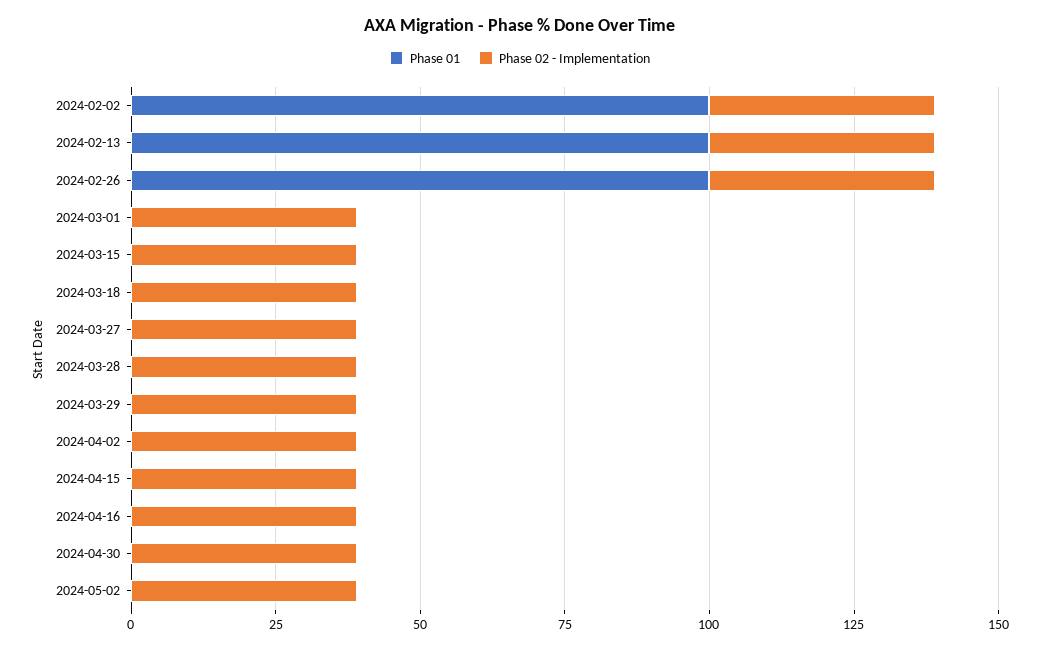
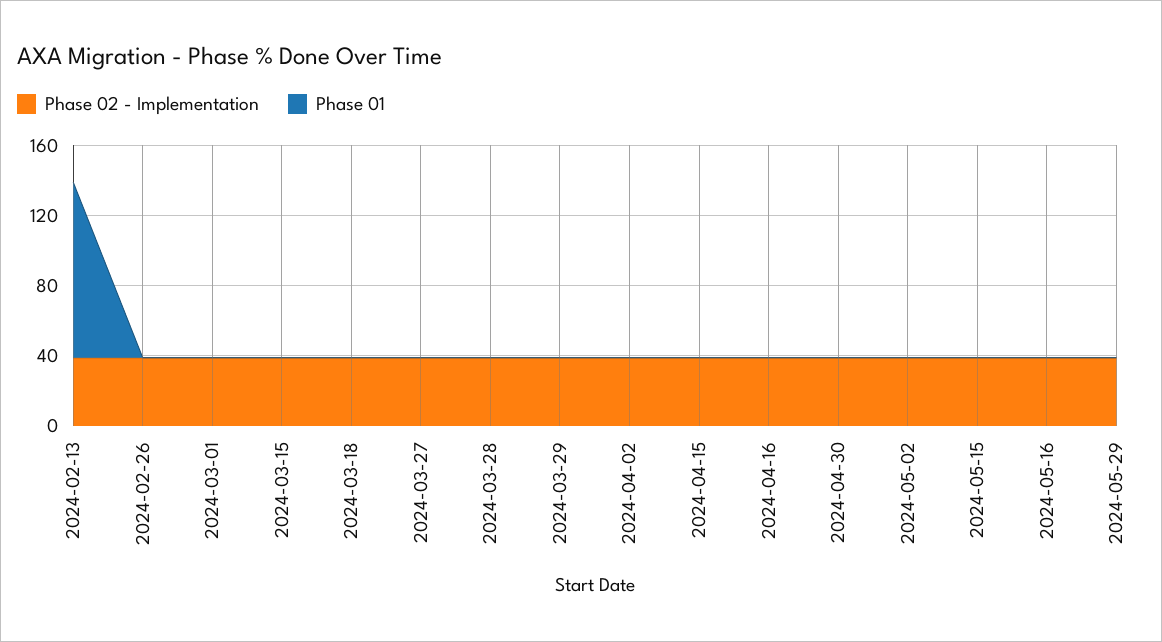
Phase 01, 2024-02-02: 100 -> none
Phase 02 - Implementation, 2024-02-02: 40 -> none
Phase 01, 2024-02-26: 100 -> 0
Phase 02 - Implementation, 2024-05-15: none -> 40
Phase 01, 2024-05-15: none -> 0
Phase 02 - Implementation, 2024-05-16: none -> 40
Phase 01, 2024-05-16: none -> 0
Phase 02 - Implementation, 2024-05-29: none -> 40
Phase 01, 2024-05-29: none -> 0

